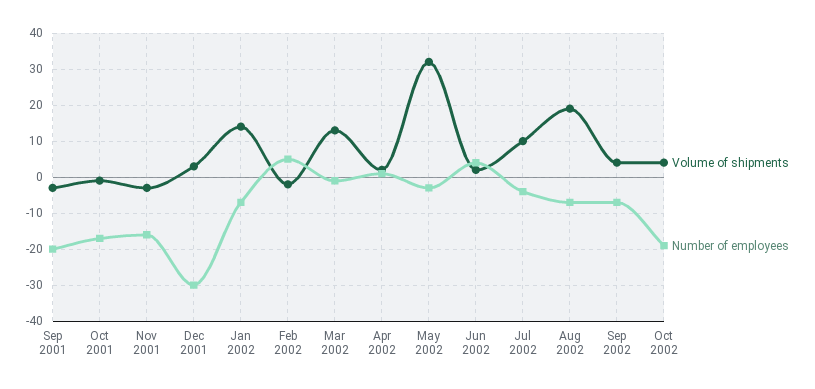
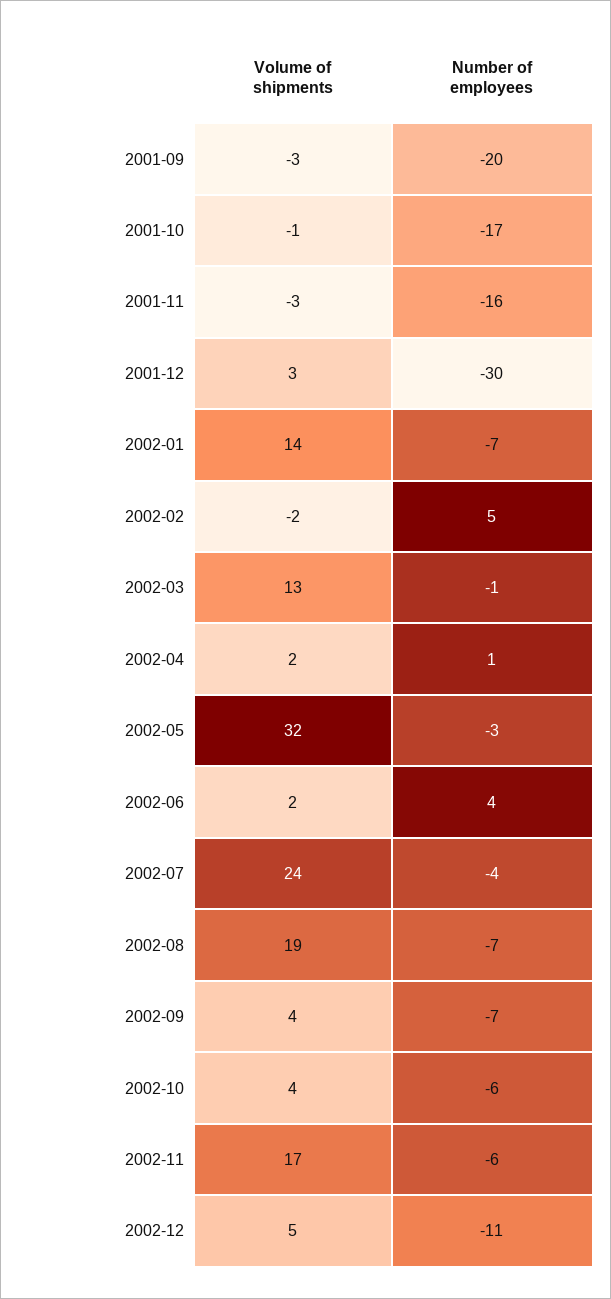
Volume of shipments, Jul 2002: 10 -> 24
Number of employees, Oct 2002: -20 -> -6
Volume of shipments, 2002-11: none -> 17
Number of employees, 2002-11: none -> -6
Volume of shipments, 2002-12: none -> 5
Number of employees, 2002-12: none -> -11

